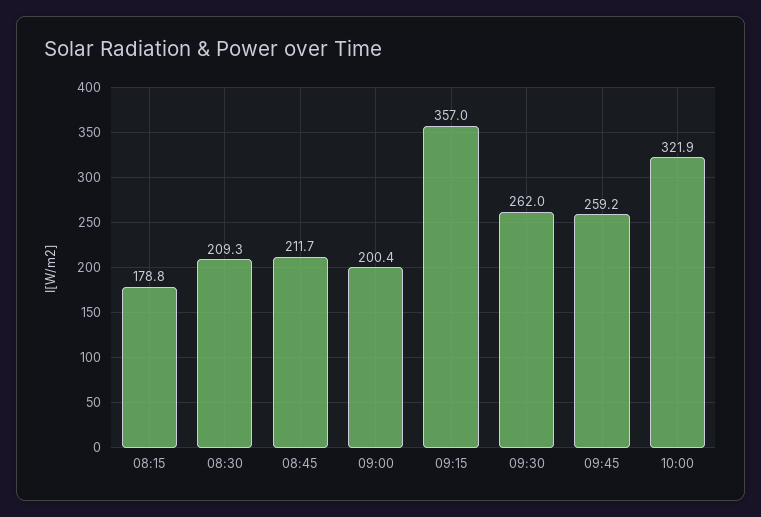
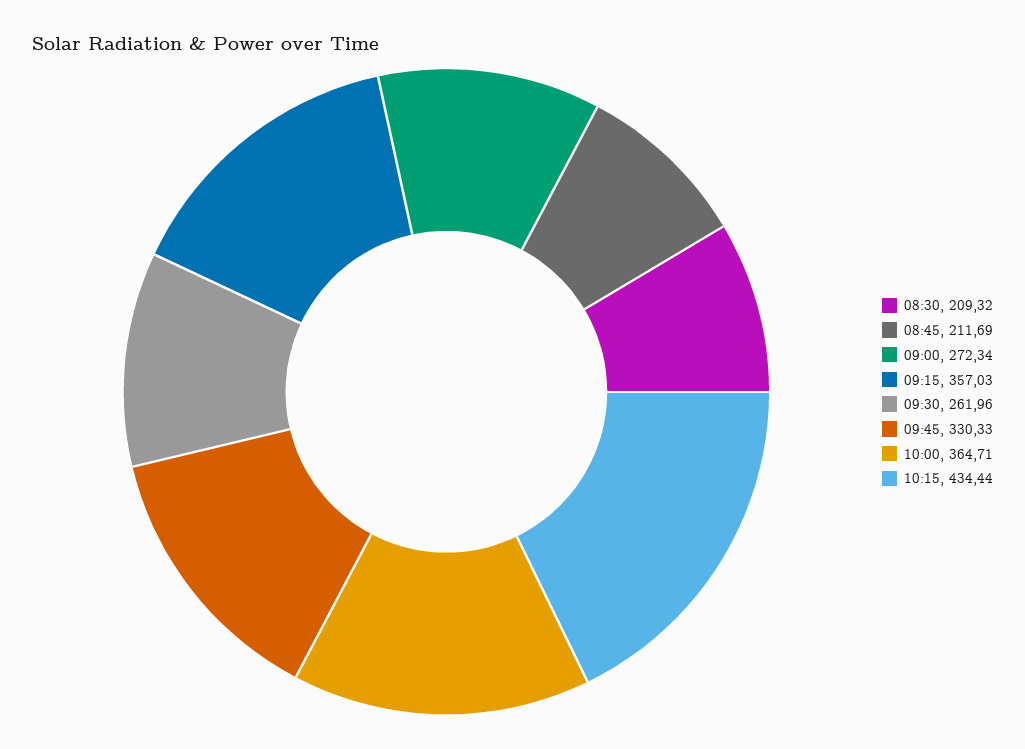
08:15: 178.8 -> none
09:00: 200.4 -> 272.34
09:45: 259.2 -> 330.33
10:00: 321.9 -> 364.71
10:15: none -> 434.44

